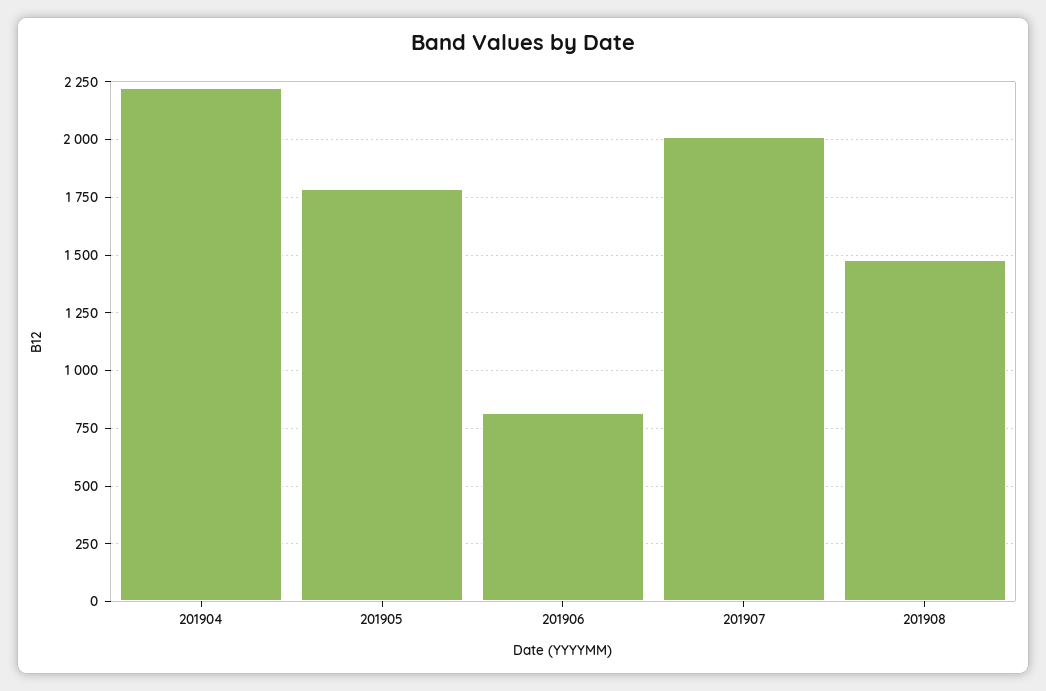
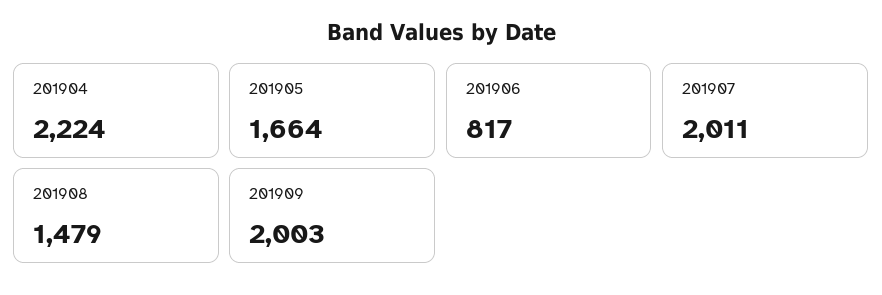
201905: 1800 -> 1664
201909: none -> 2003

